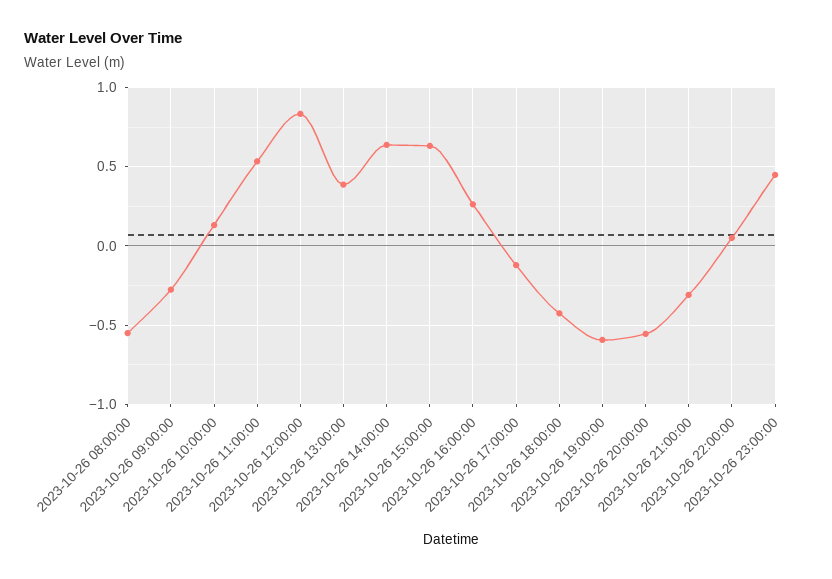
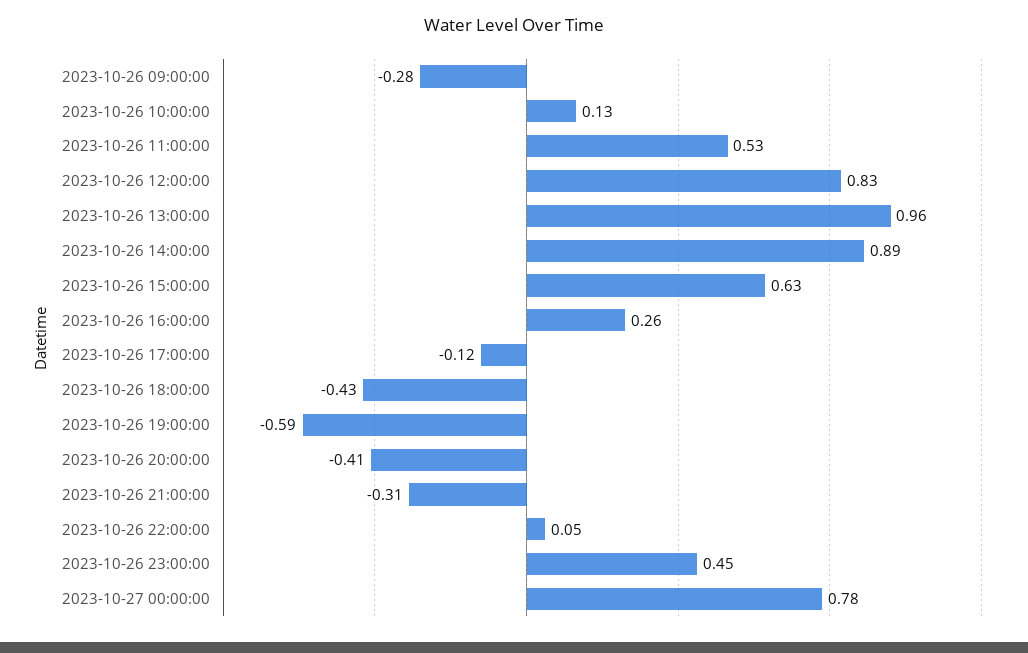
2023-10-26 08:00:00: -0.55 -> none
2023-10-26 13:00:00: 0.4 -> 0.96
2023-10-26 14:00:00: 0.65 -> 0.89
2023-10-26 20:00:00: -0.55 -> -0.41
2023-10-27 00:00:00: none -> 0.78

